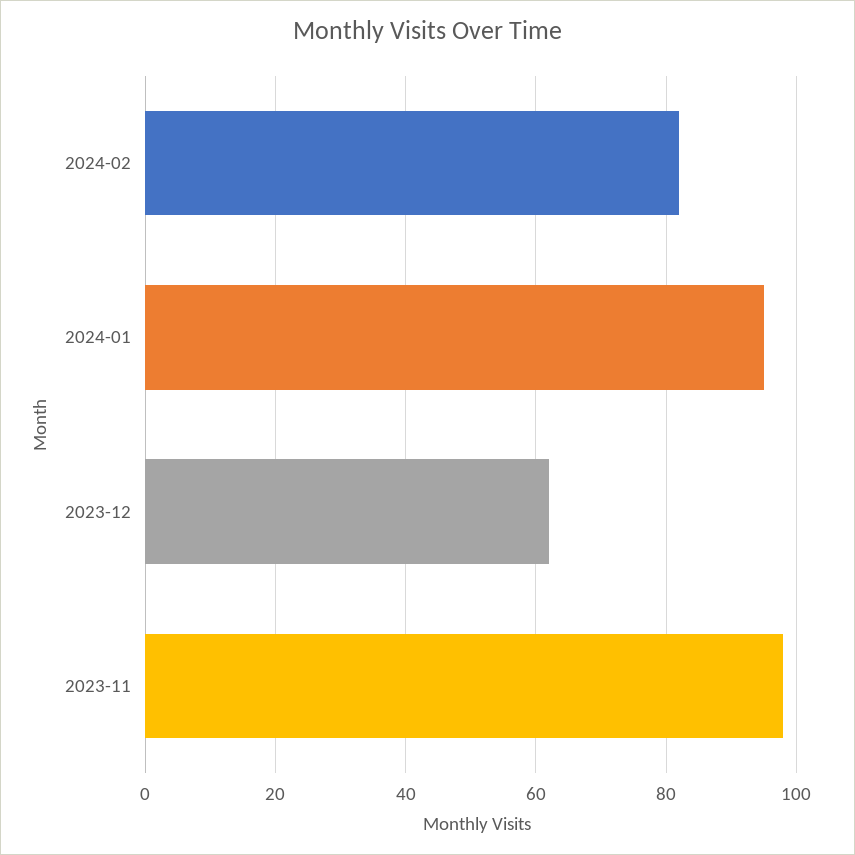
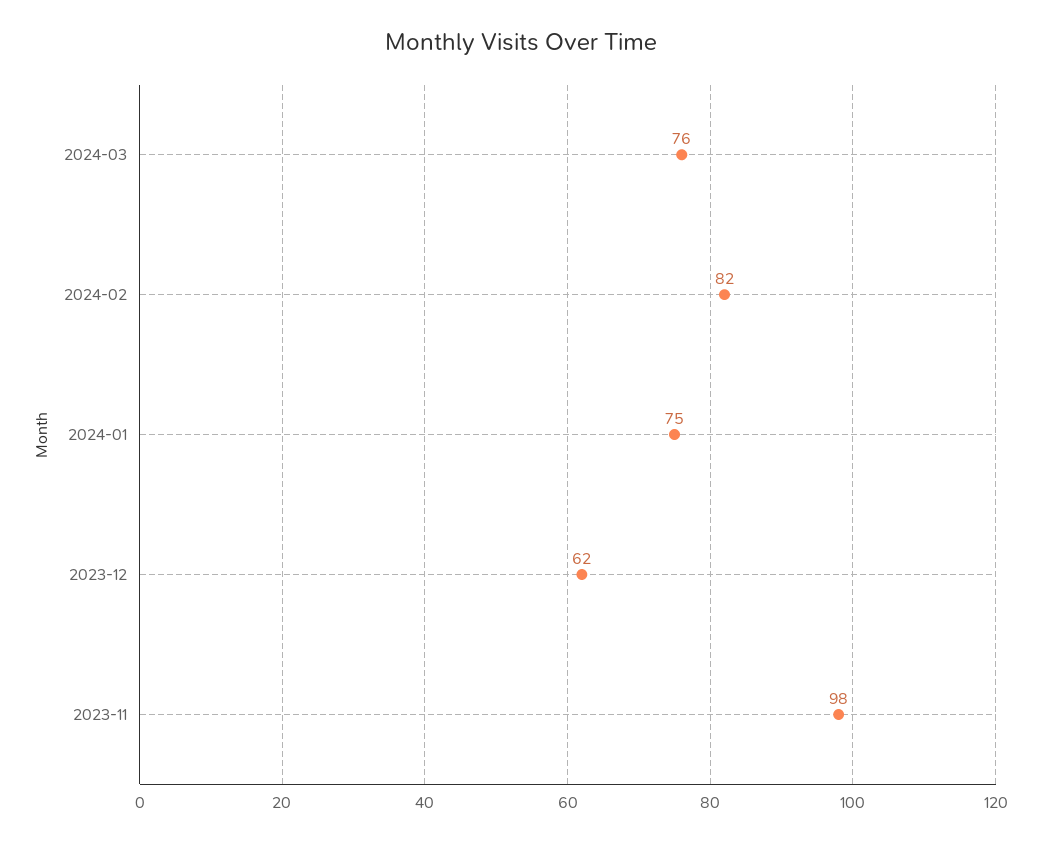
2024-01: 95 -> 75
2024-03: none -> 76

